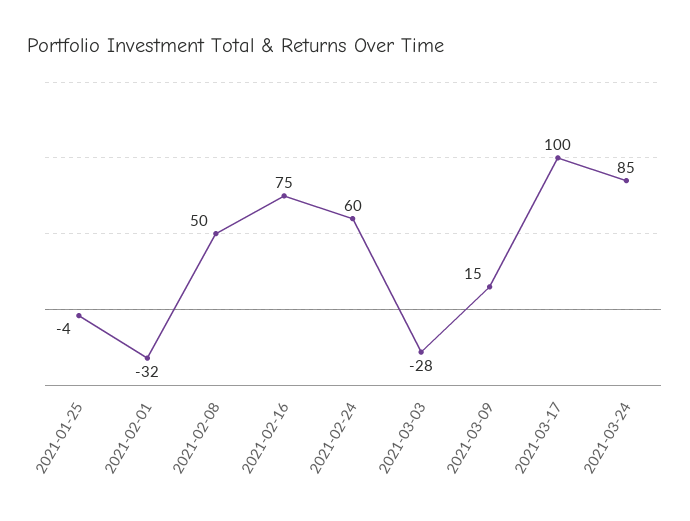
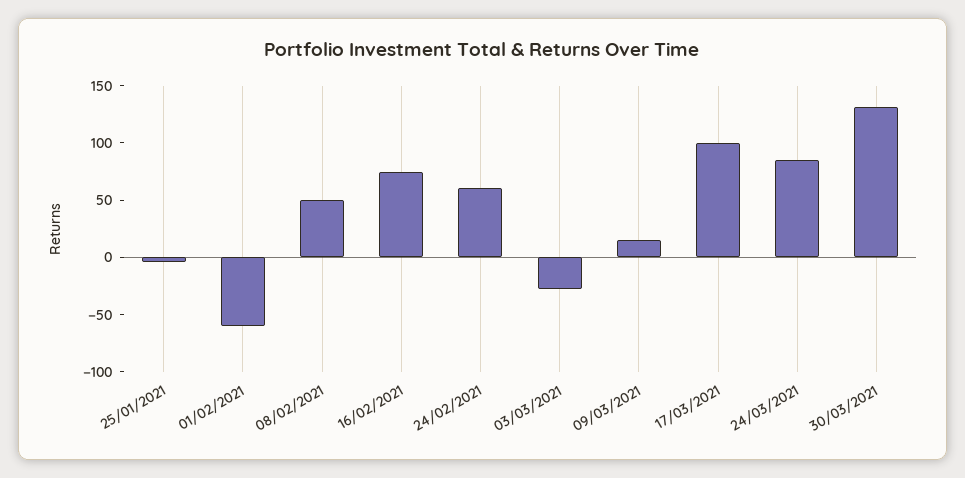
2021-02-01: -32 -> -60
30/03/2021: none -> 130

